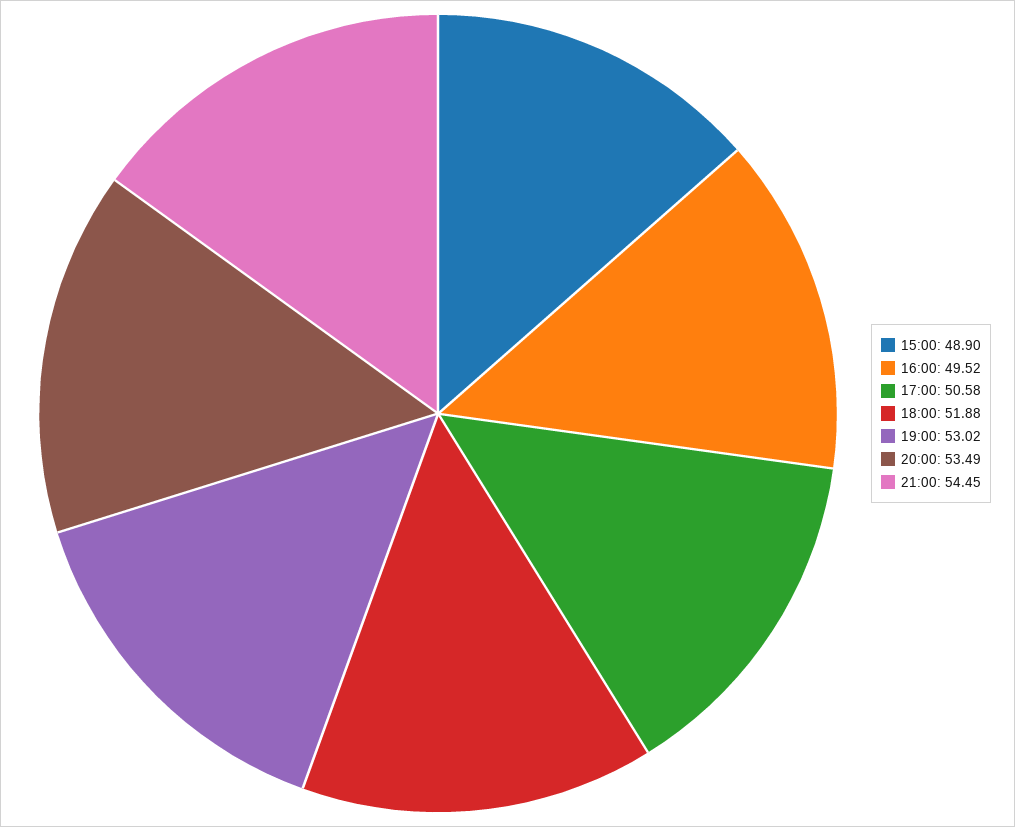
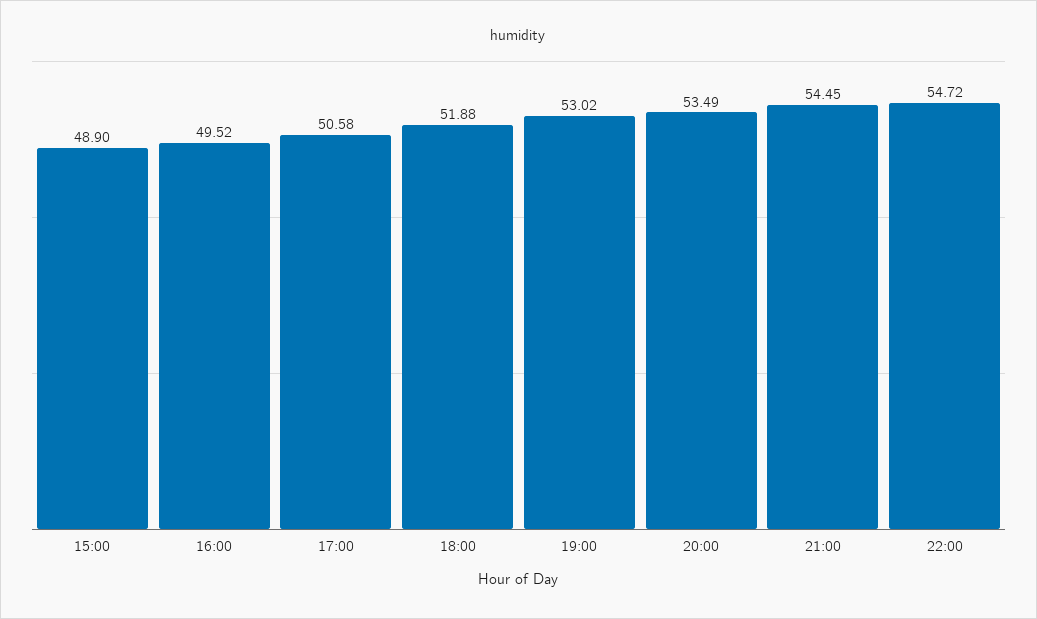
22:00: none -> 54.72

